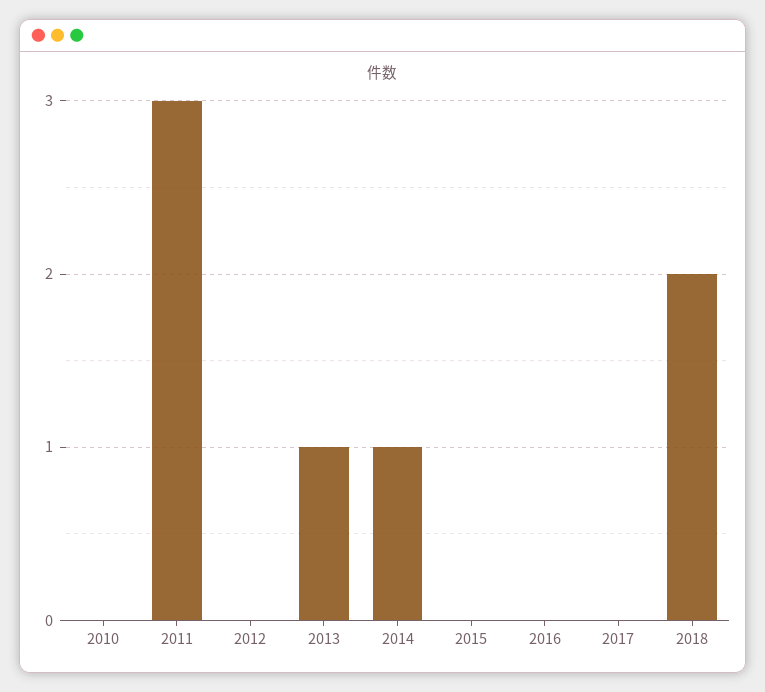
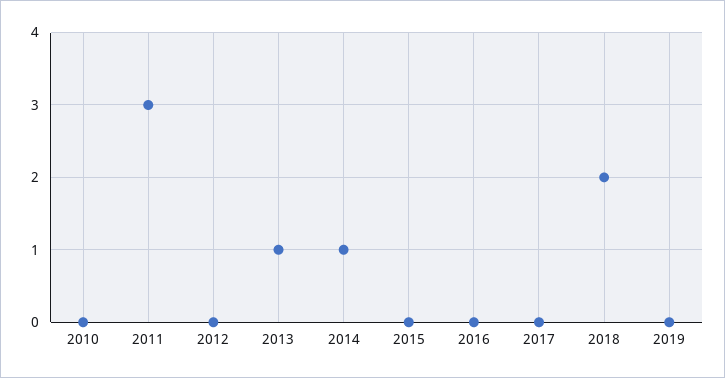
2019: none -> 0

